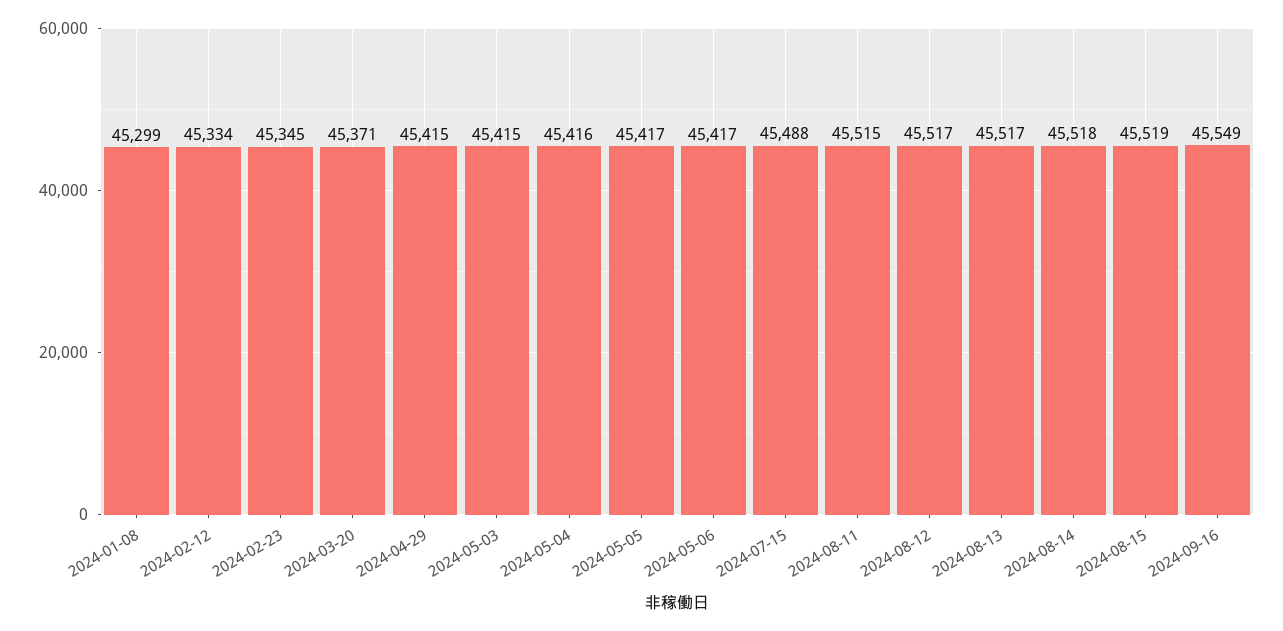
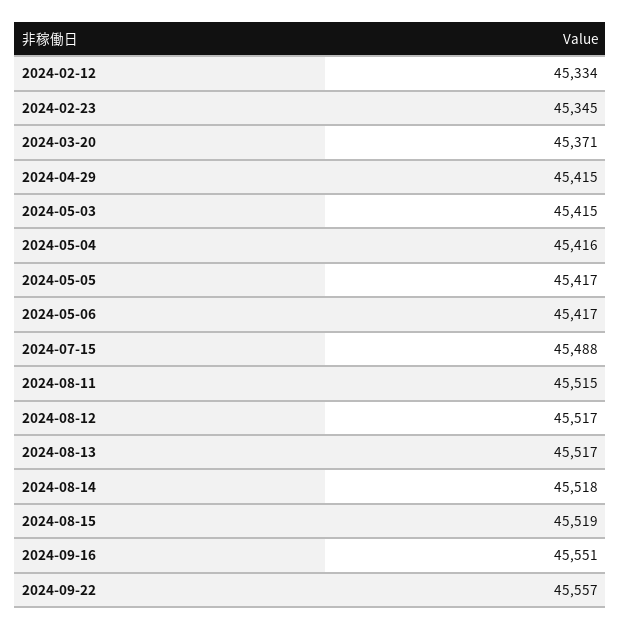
2024-01-08: 45299 -> none
2024-09-16: 45549 -> 45551
2024-09-22: none -> 45557

